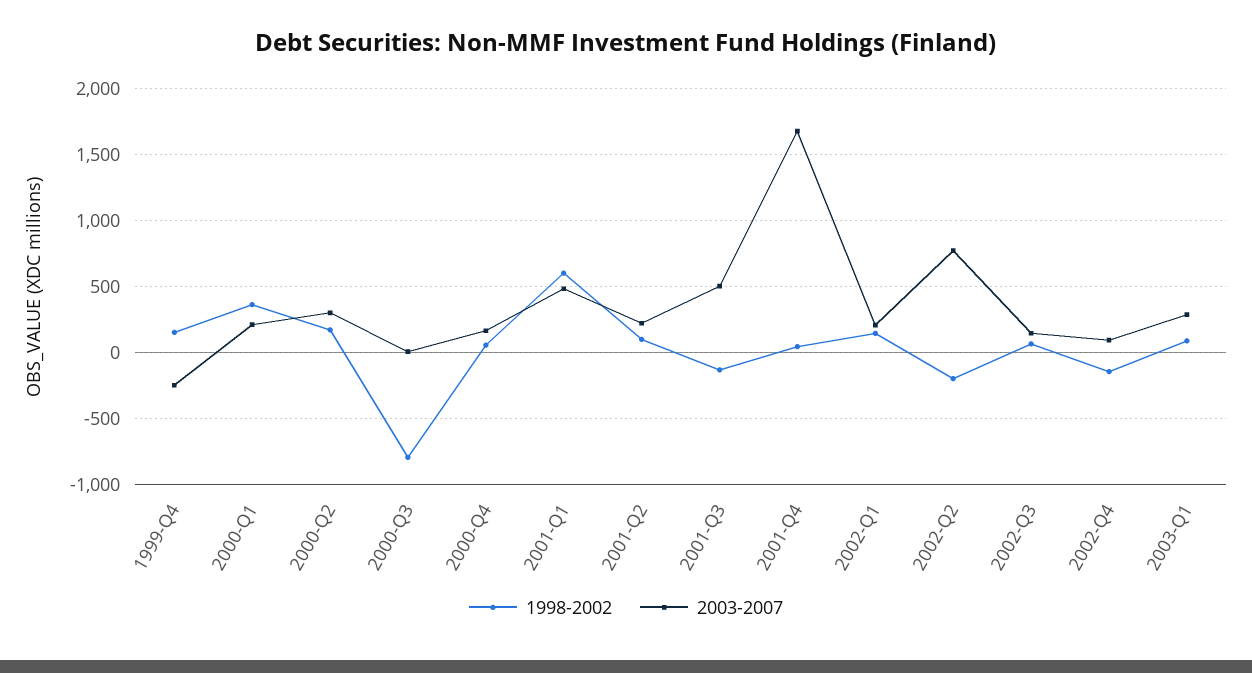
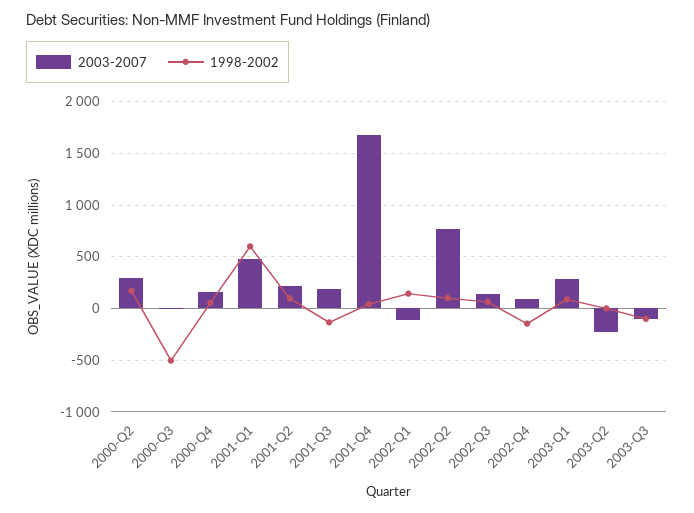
1998-2002, 1999-Q4: 150 -> none
2003-2007, 1999-Q4: -250 -> none
1998-2002, 2000-Q1: 350 -> none
2003-2007, 2000-Q1: 200 -> none
1998-2002, 2000-Q3: -800 -> -500
2003-2007, 2001-Q3: 500 -> 200
2003-2007, 2002-Q1: 200 -> -100
1998-2002, 2002-Q2: -200 -> 100
2003-2007, 2003-Q2: none -> -200
1998-2002, 2003-Q2: none -> 0
2003-2007, 2003-Q3: none -> -100
1998-2002, 2003-Q3: none -> -100

